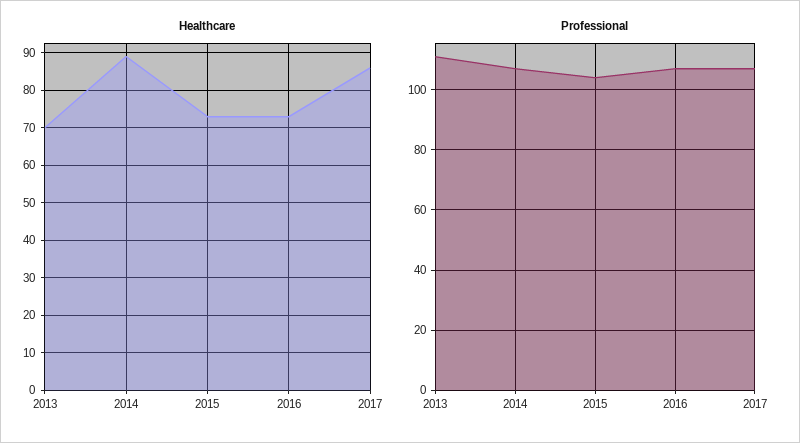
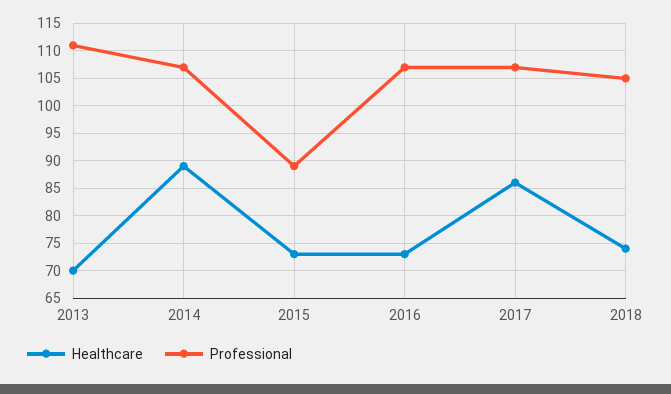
Professional, 2015: 105 -> 90
Healthcare, 2018: none -> 75
Professional, 2018: none -> 105

